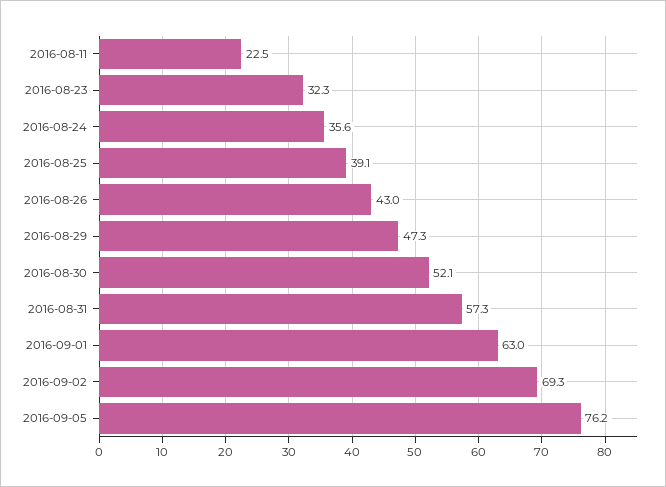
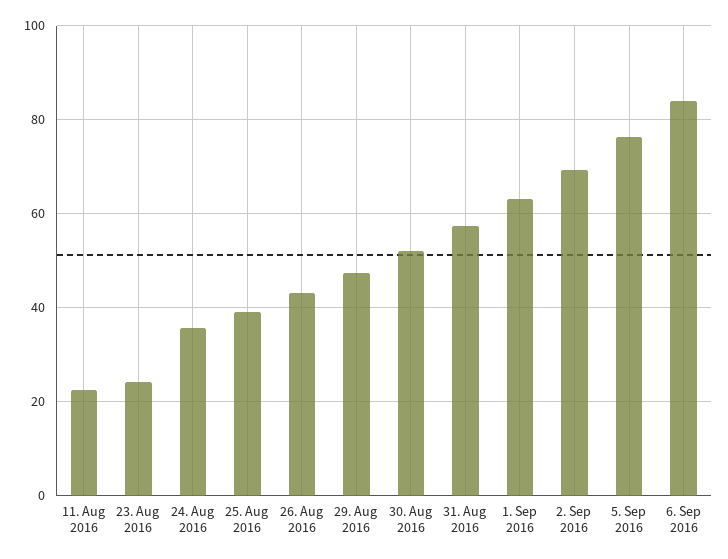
2016-08-23: 32.3 -> 24
6. Sep 2016: none -> 84

